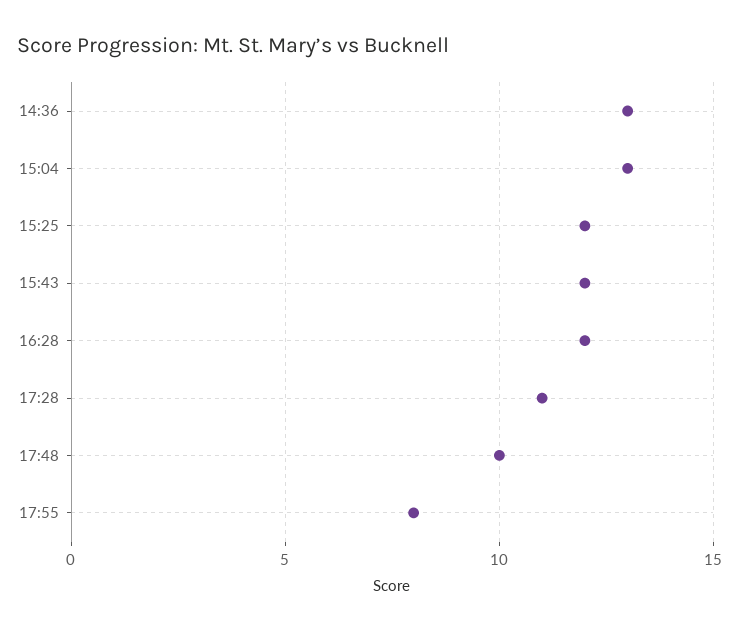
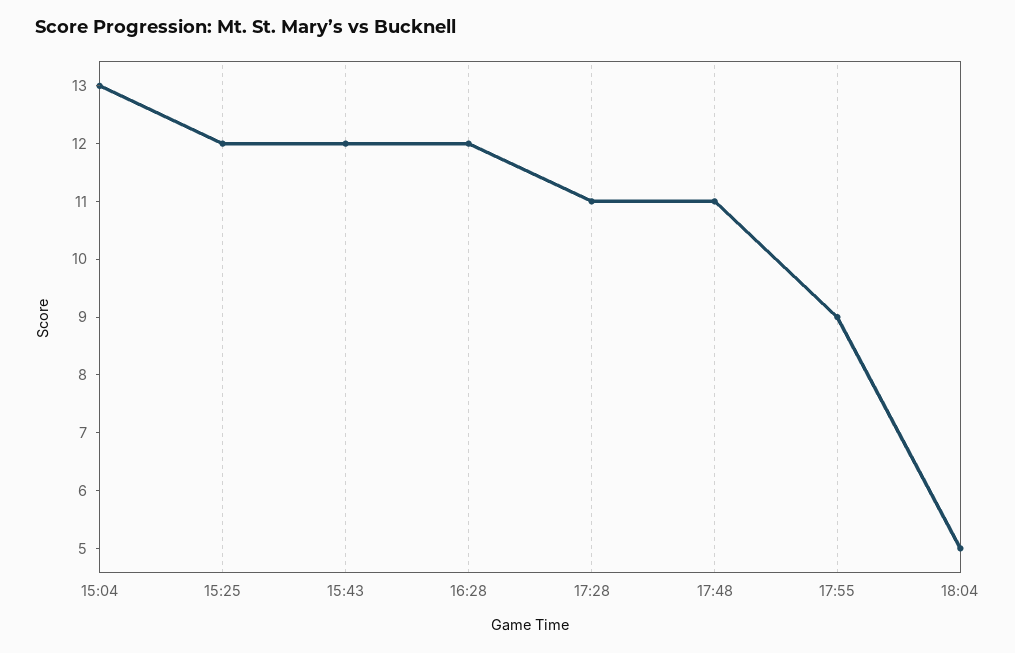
14:36: 13 -> none
17:48: 10 -> 11
17:55: 8 -> 9
18:04: none -> 5

